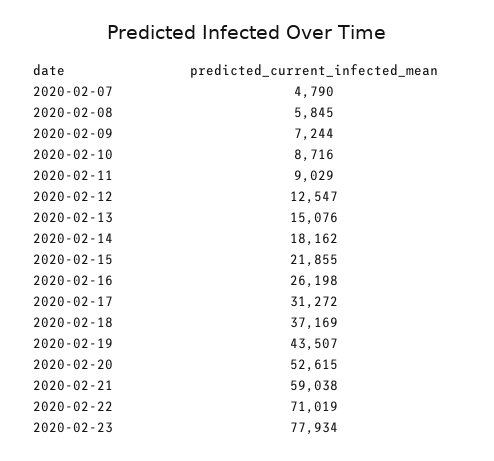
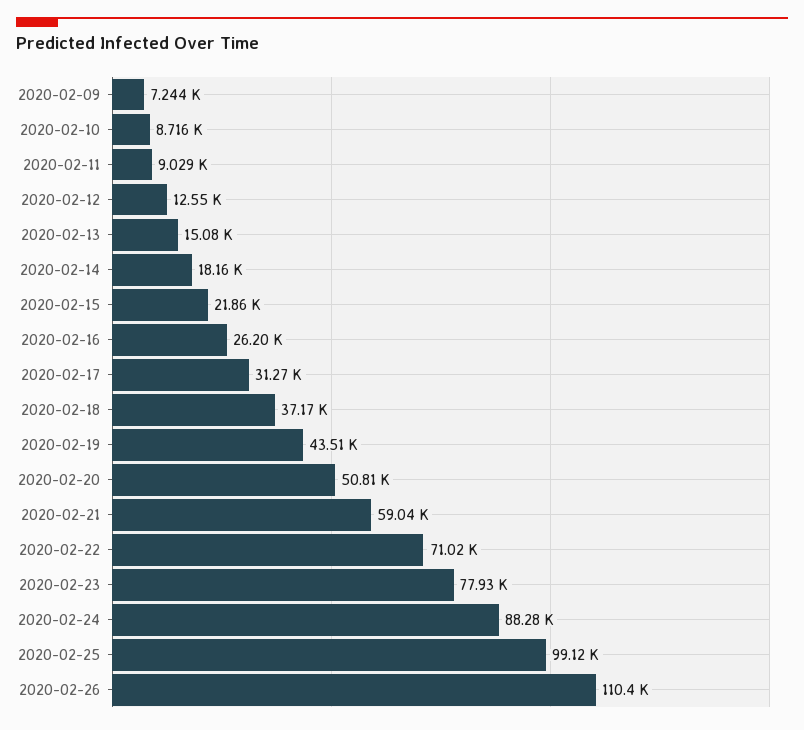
2020-02-07: 4790 -> none
2020-02-08: 5845 -> none
2020-02-20: 52615 -> 50810
2020-02-24: none -> 88280
2020-02-25: none -> 99120
2020-02-26: none -> 110400

